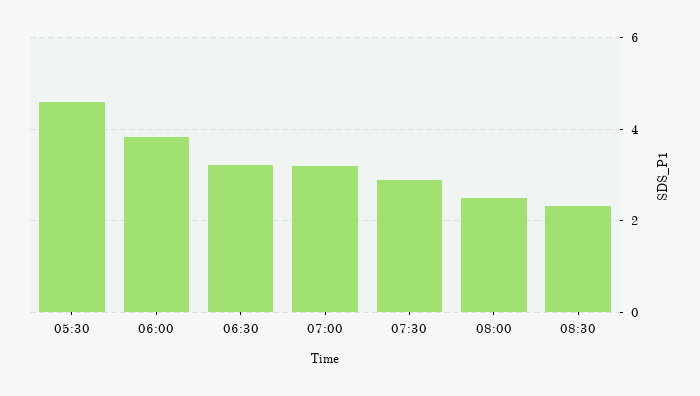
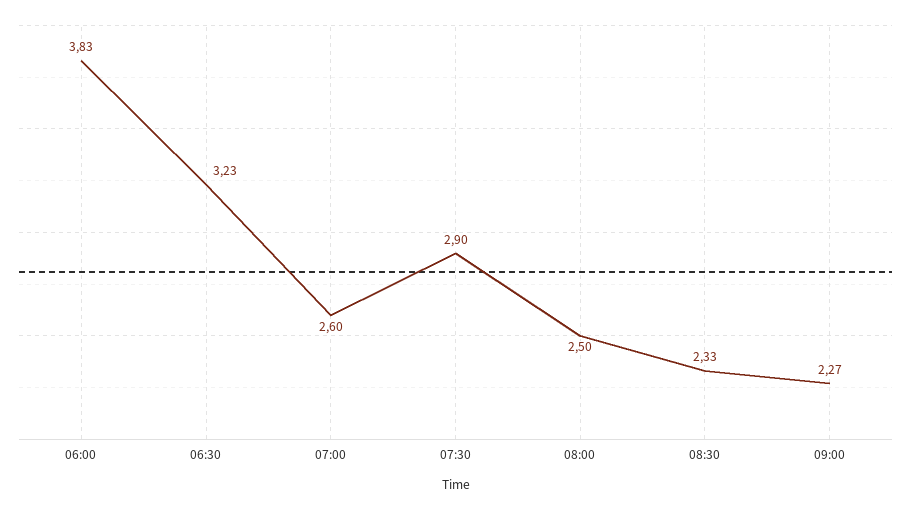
05:30: 4.6 -> none
07:00: 3.2 -> 2.6
09:00: none -> 2.27

